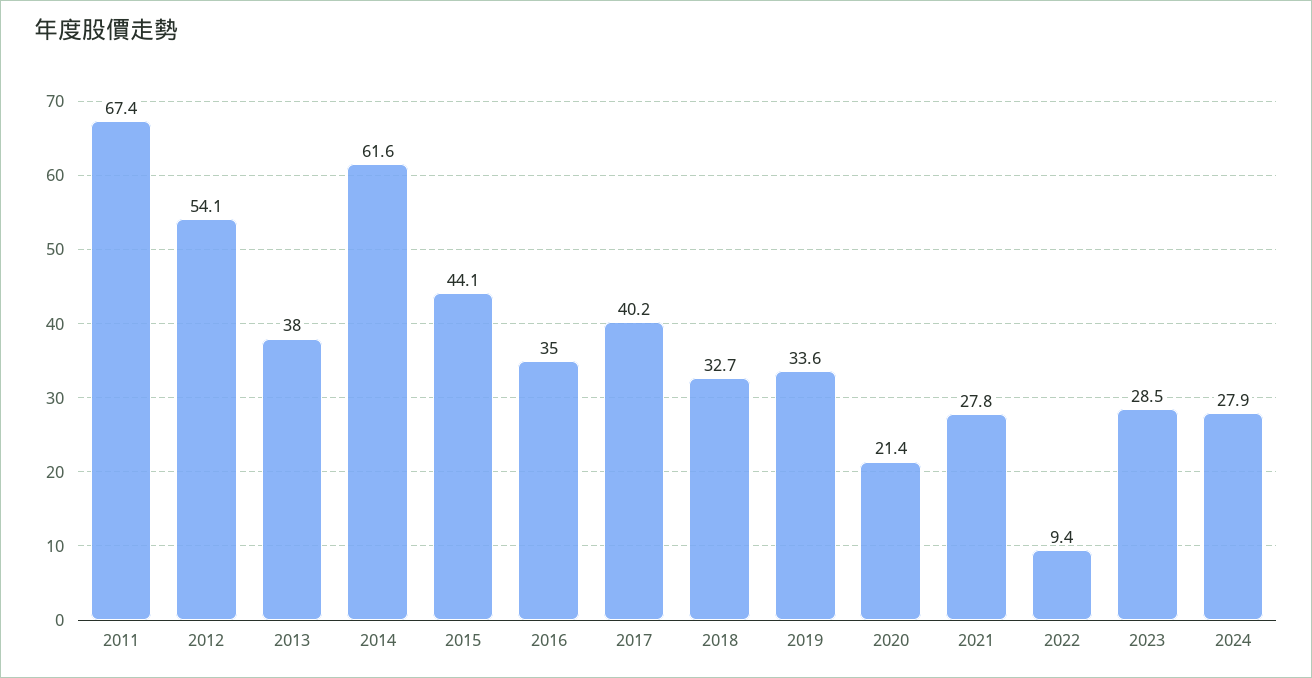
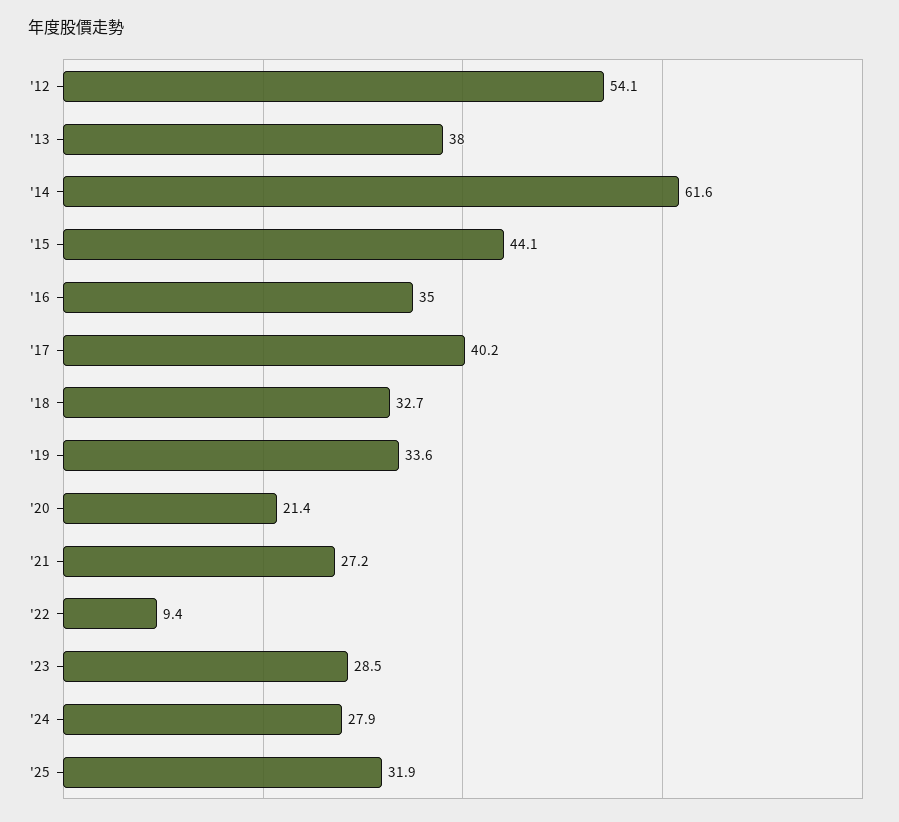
2011: 67.4 -> none
2021: 27.8 -> 27.2
'25: none -> 31.9

